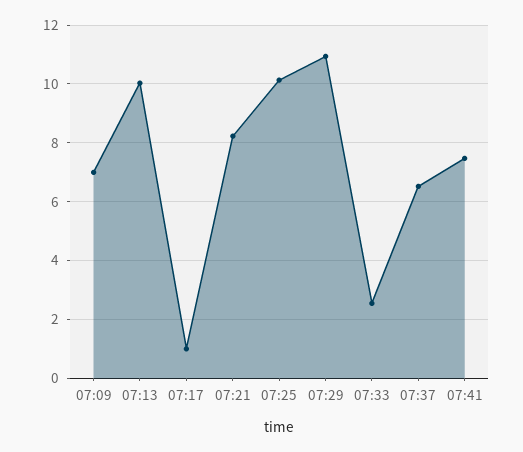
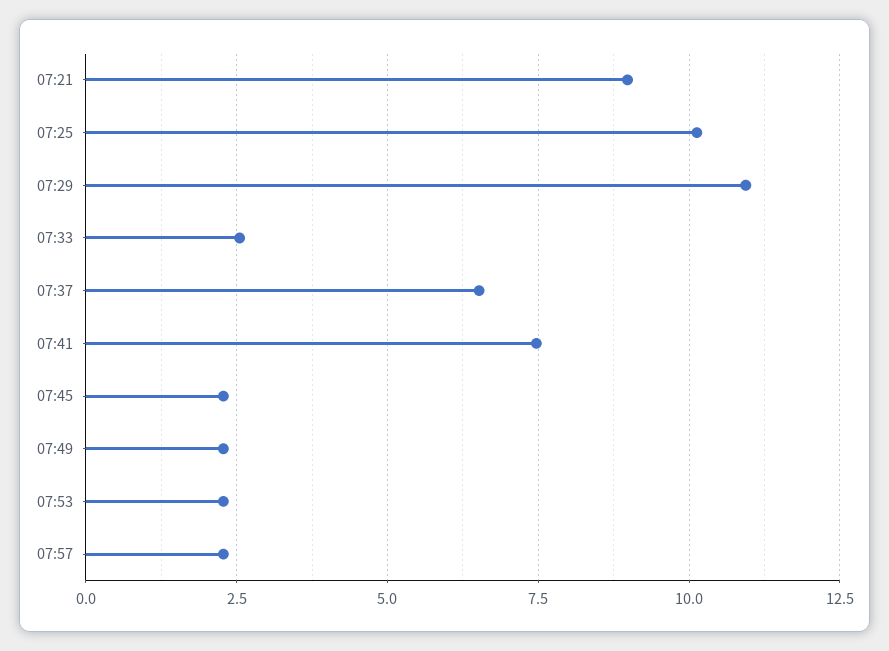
07:09: 7 -> none
07:13: 10 -> none
07:17: 1 -> none
07:21: 8.25 -> 9
07:45: none -> 2.25
07:49: none -> 2.25
07:53: none -> 2.25
07:57: none -> 2.25

